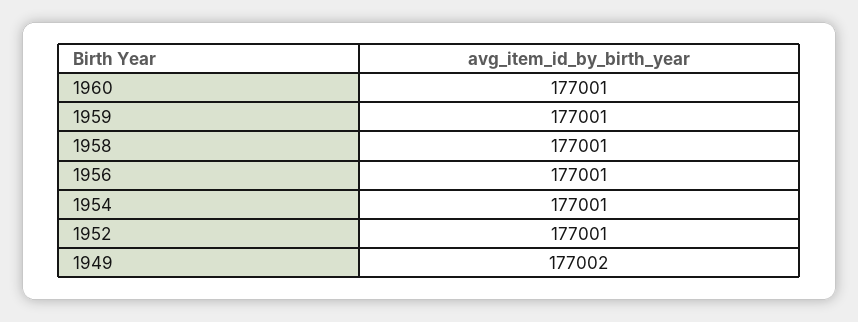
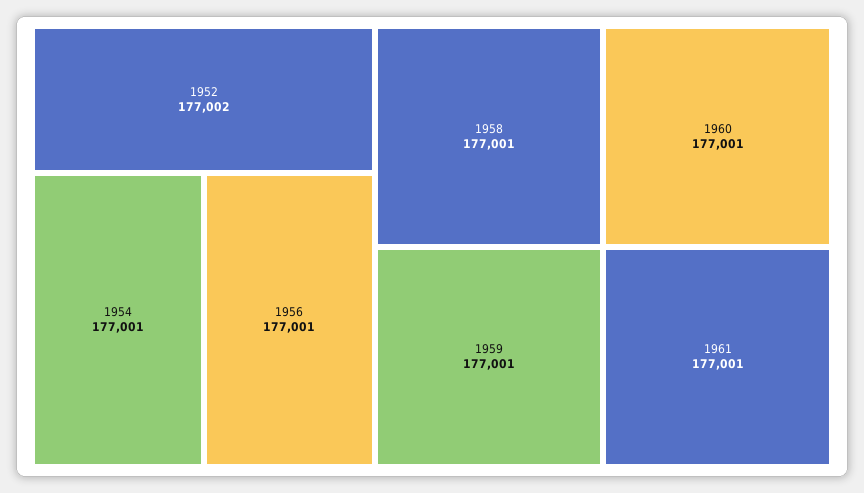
1952: 177001 -> 177002
1949: 177002 -> none
1961: none -> 177001

